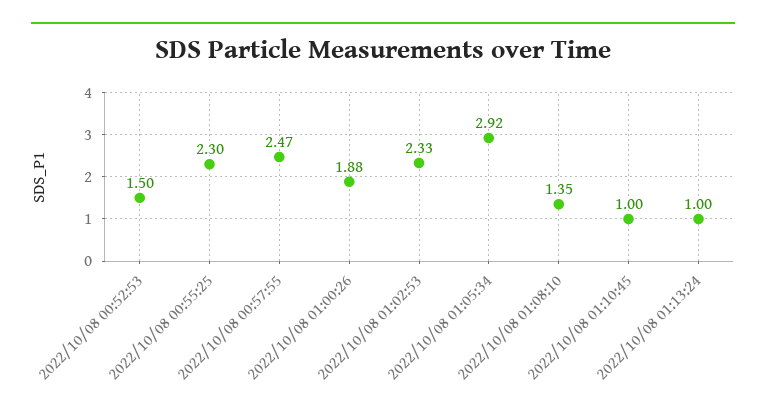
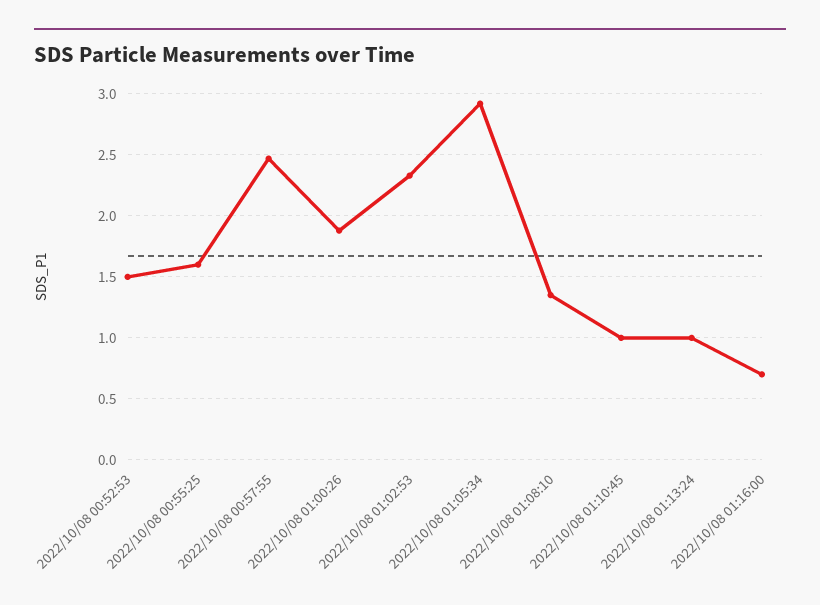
2022/10/08 00:55:25: 2.3 -> 1.6
2022/10/08 01:16:00: none -> 0.7

